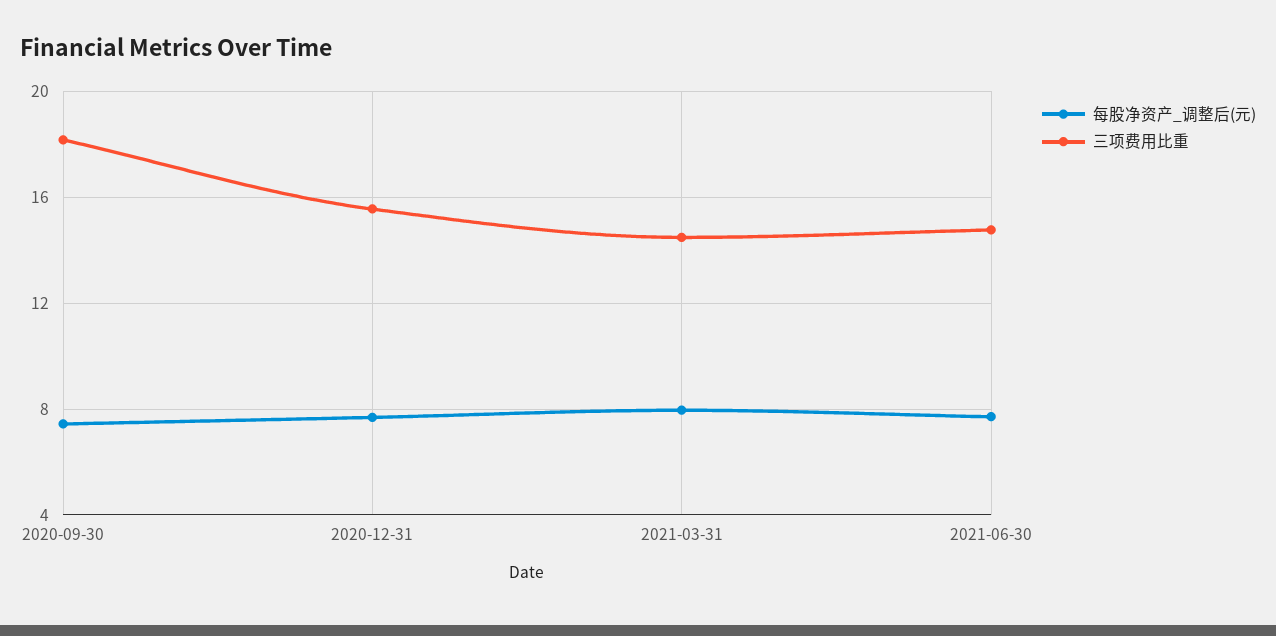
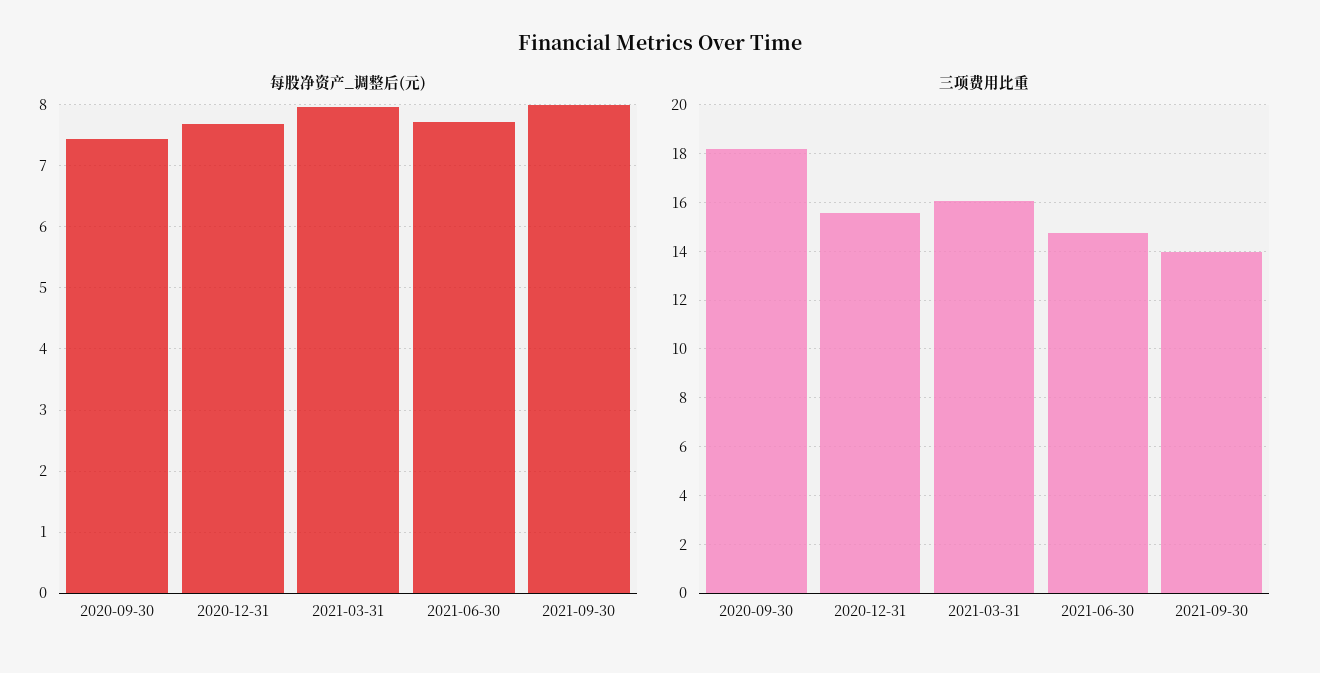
三项费用比重, 2021-03-31: 14.5 -> 16
每股净资产_调整后(元), 2021-09-30: none -> 8
三项费用比重, 2021-09-30: none -> 14

